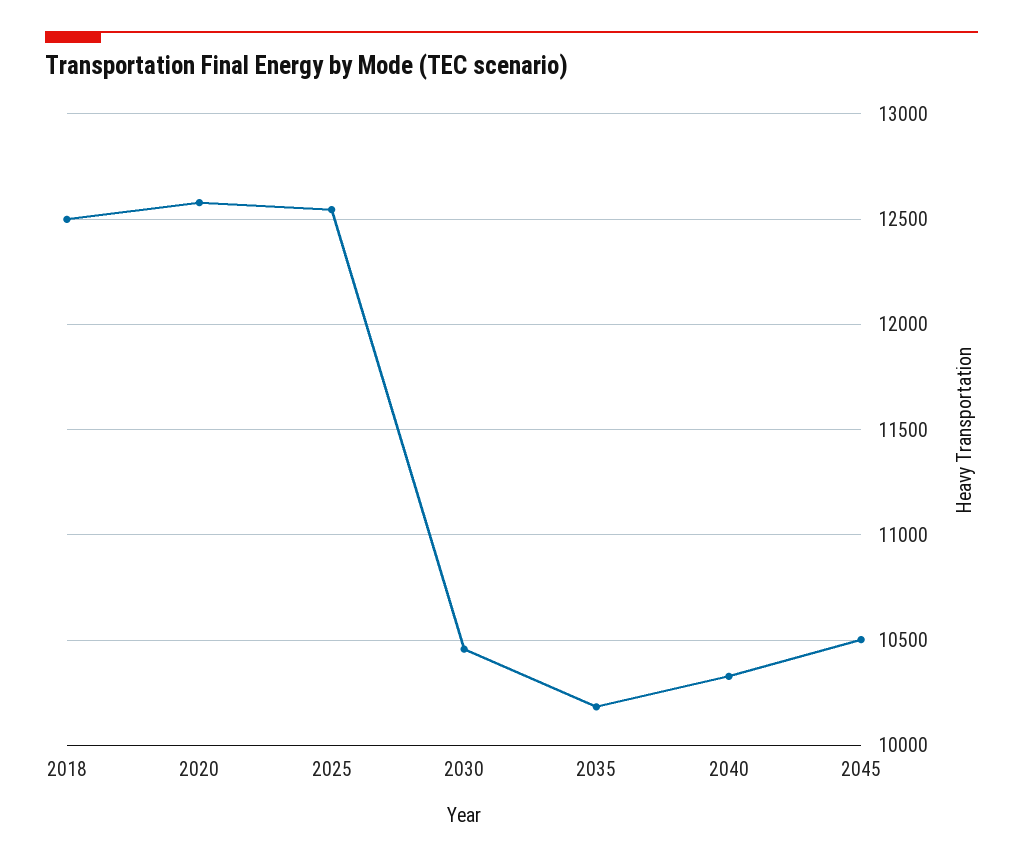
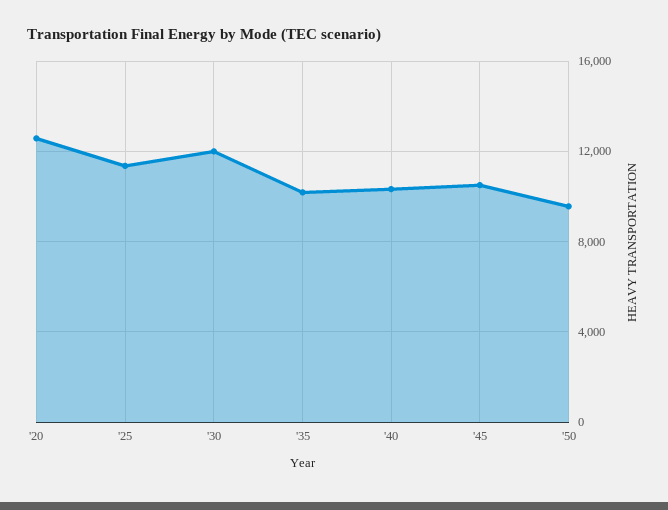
2018: 12500 -> none
2025: 12550 -> 11500
2030: 10450 -> 12000
'50: none -> 9500

